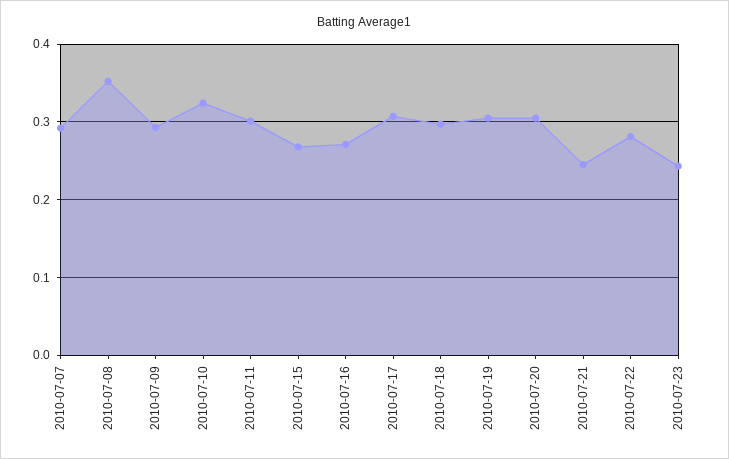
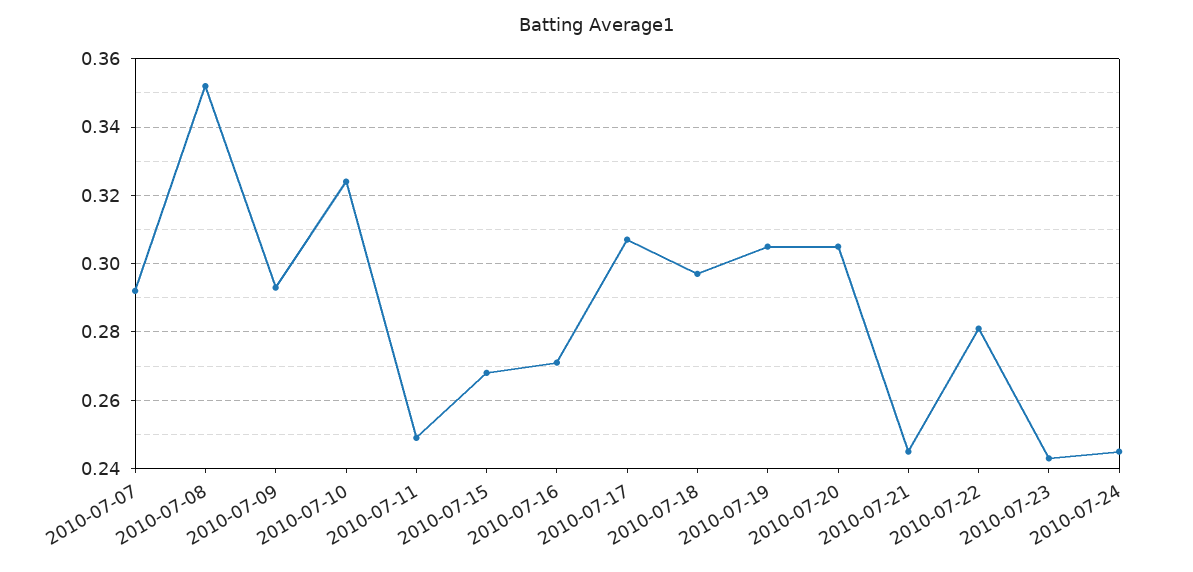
2010-07-11: 0.3 -> 0.25
2010-07-24: none -> 0.245

